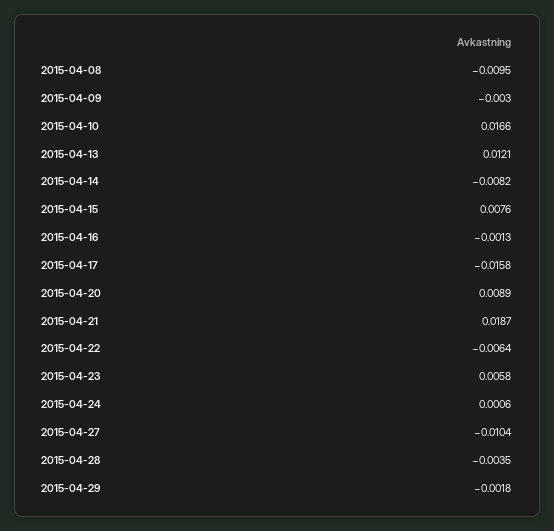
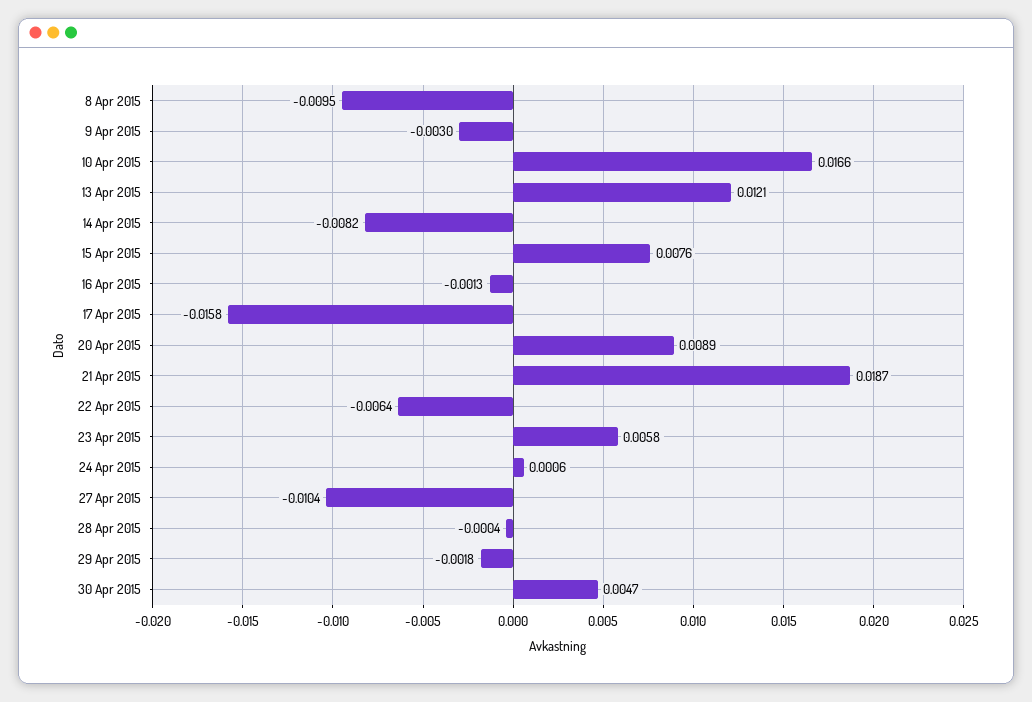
2015-04-28: -0.0035 -> -0.0004
30 Apr 2015: none -> 0.0047

